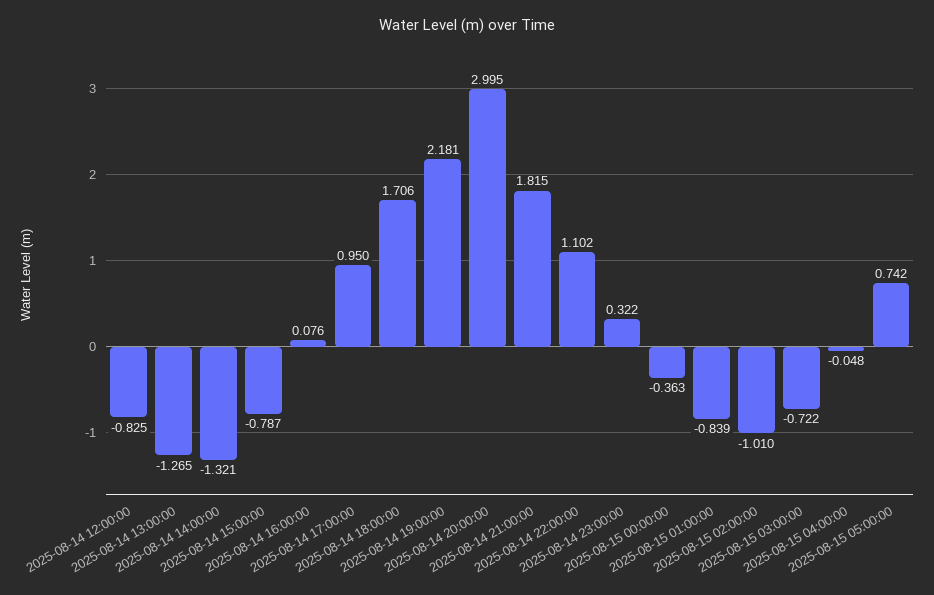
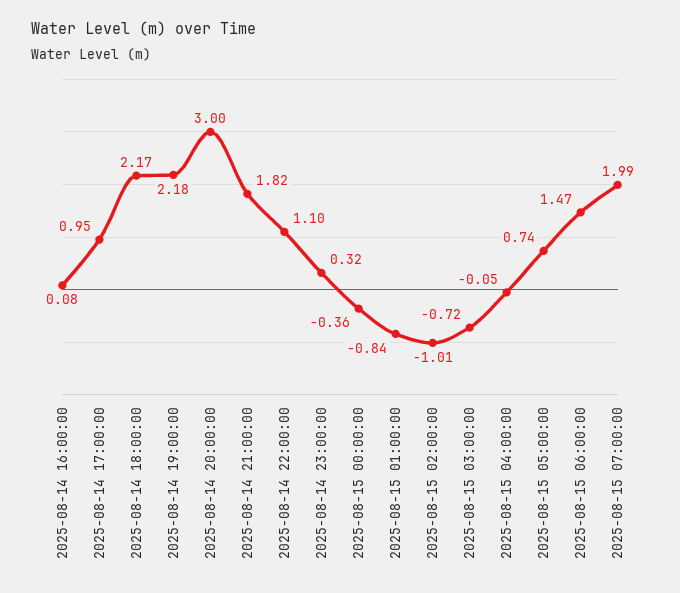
2025-08-14 12:00:00: -0.825 -> none
2025-08-14 13:00:00: -1.265 -> none
2025-08-14 14:00:00: -1.321 -> none
2025-08-14 15:00:00: -0.787 -> none
2025-08-14 18:00:00: 1.706 -> 2.17
2025-08-15 06:00:00: none -> 1.47
2025-08-15 07:00:00: none -> 1.99

